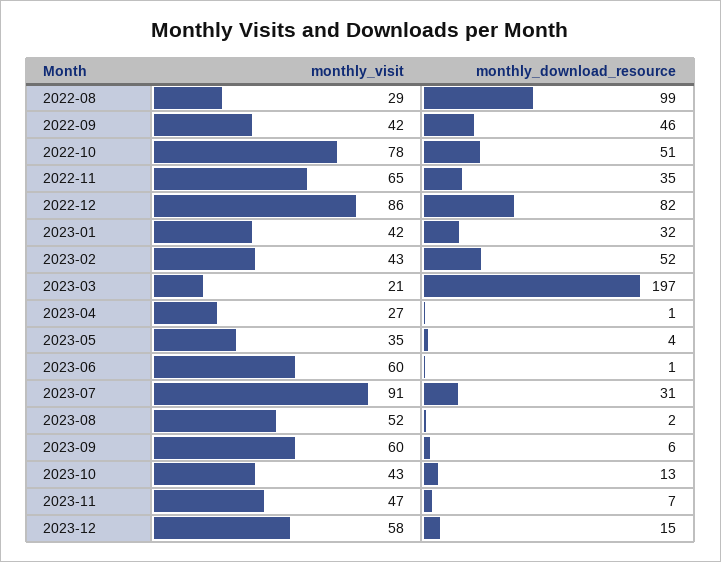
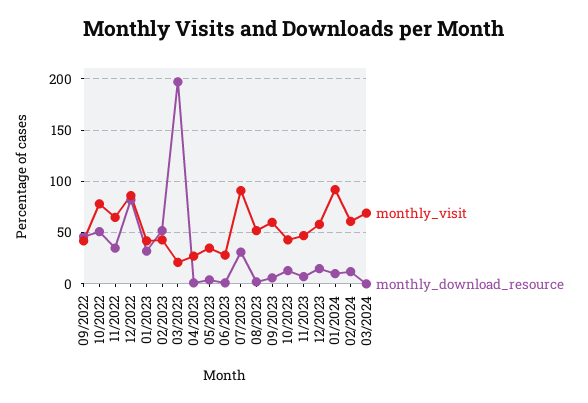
monthly_visit, 2022-08: 29 -> none
monthly_download_resource, 2022-08: 99 -> none
monthly_visit, 2023-06: 60 -> 30
monthly_visit, 01/2024: none -> 90
monthly_download_resource, 01/2024: none -> 10
monthly_visit, 02/2024: none -> 60
monthly_download_resource, 02/2024: none -> 10
monthly_visit, 03/2024: none -> 70
monthly_download_resource, 03/2024: none -> 0

